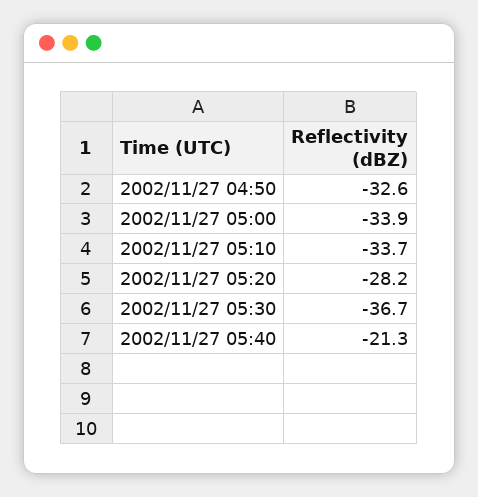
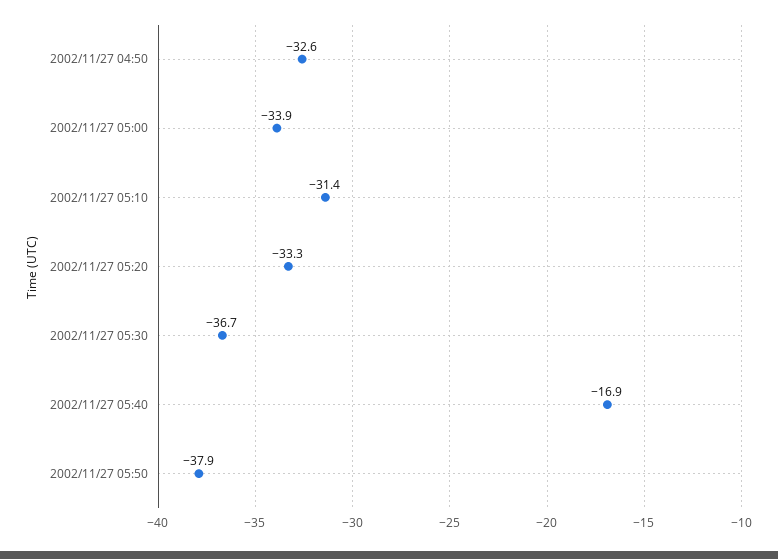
2002/11/27 05:10: -33.7 -> -31.4
2002/11/27 05:20: -28.2 -> -33.3
2002/11/27 05:40: -21.3 -> -16.9
2002/11/27 05:50: none -> -37.9

